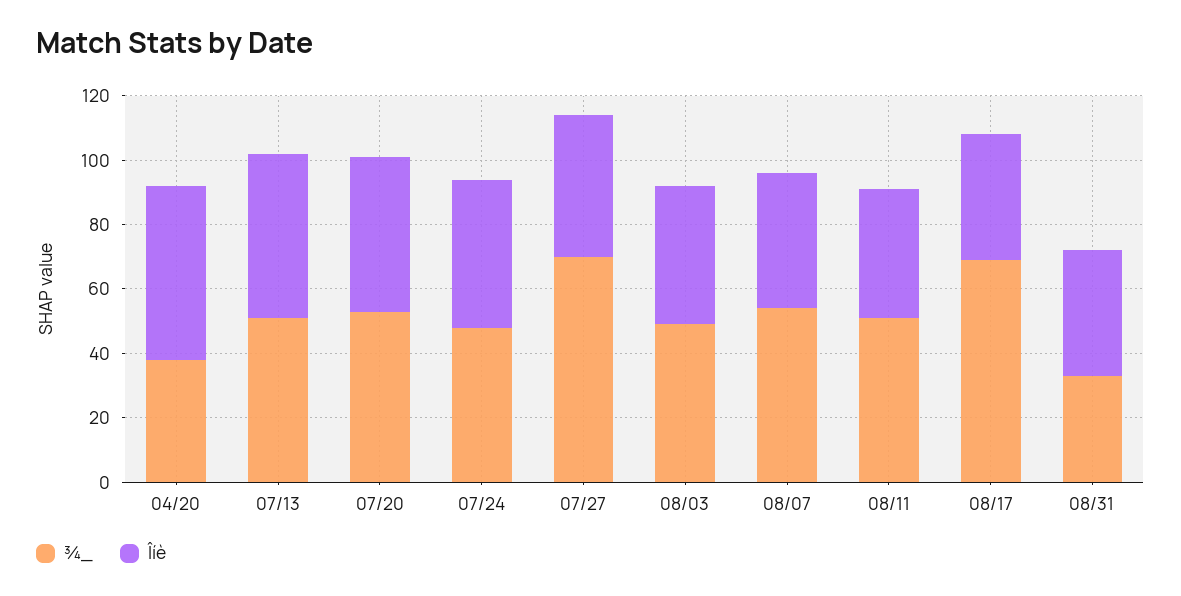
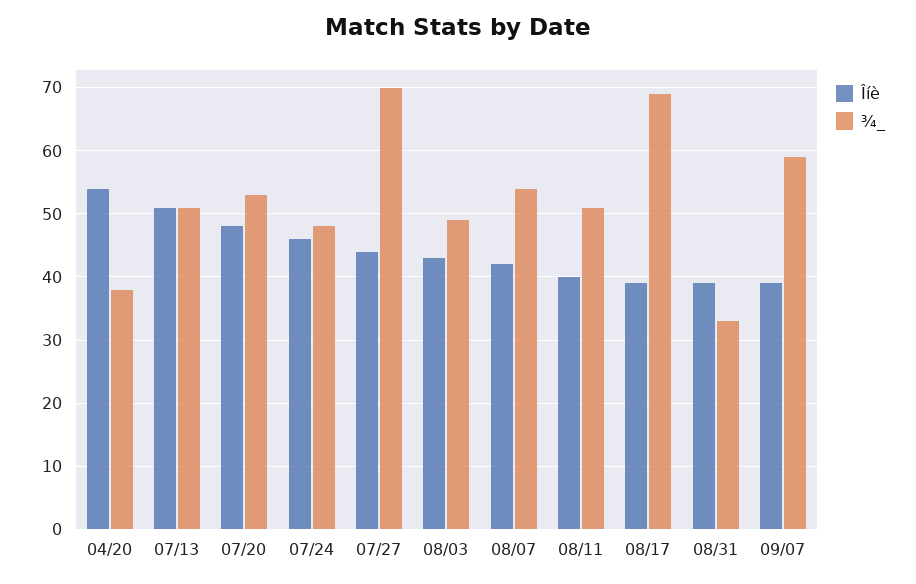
Îíè, 09/07: none -> 39
¾_, 09/07: none -> 59

